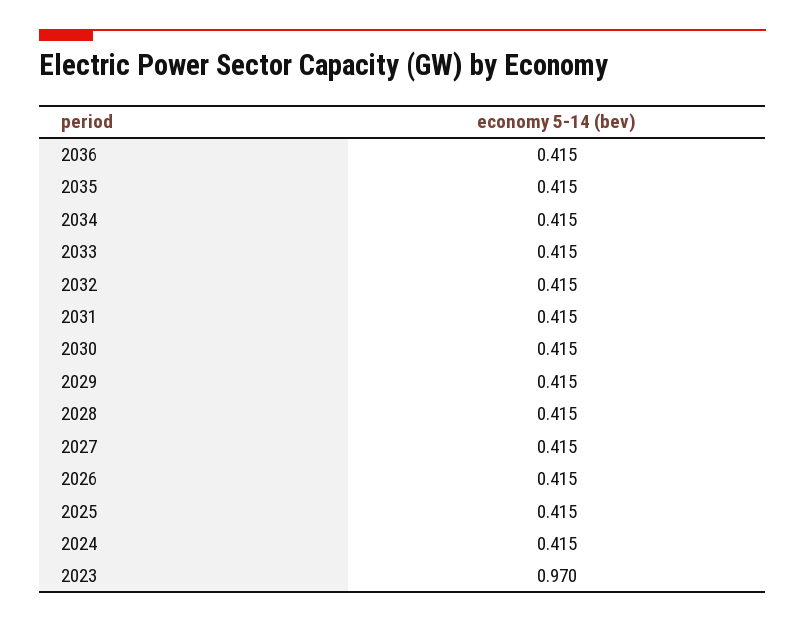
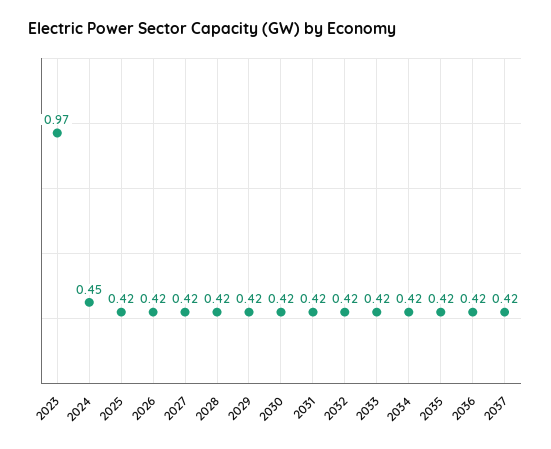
2024: 0.415 -> 0.45
2037: none -> 0.42

